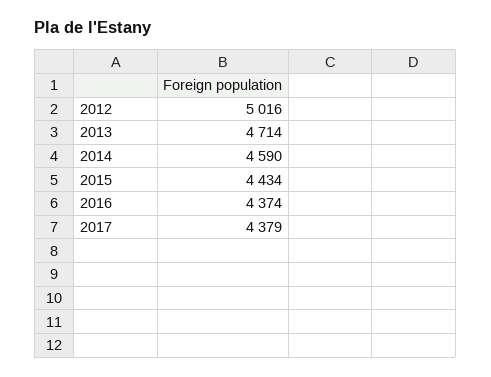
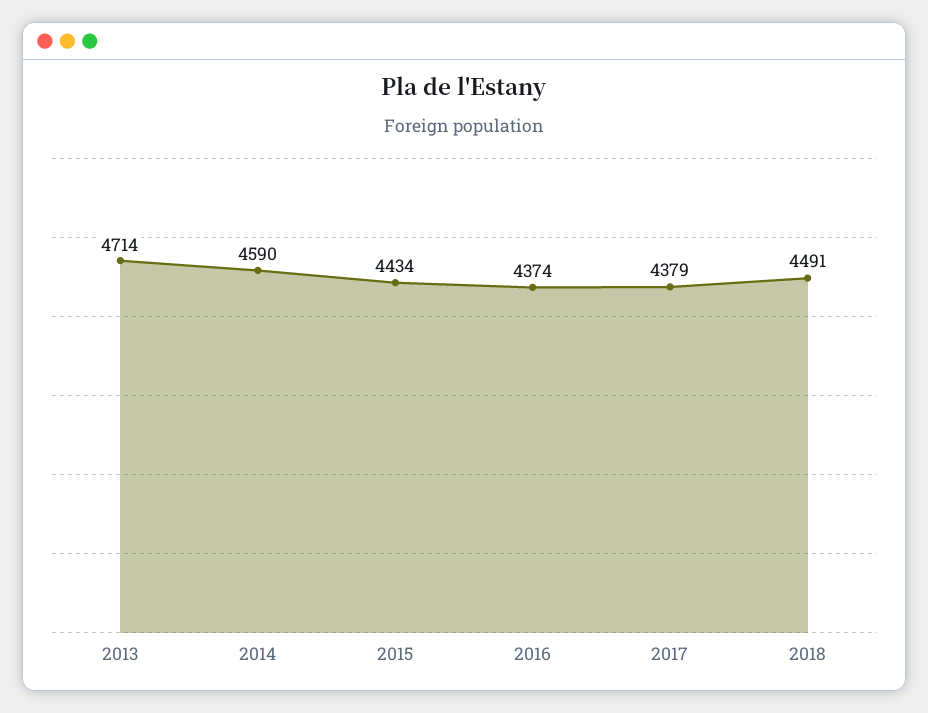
2012: 5016 -> none
2018: none -> 4491

